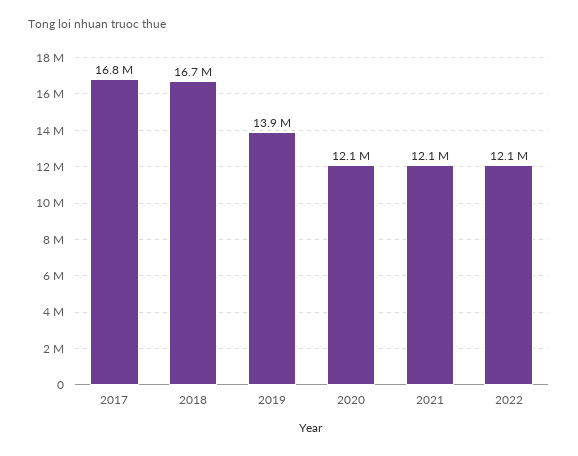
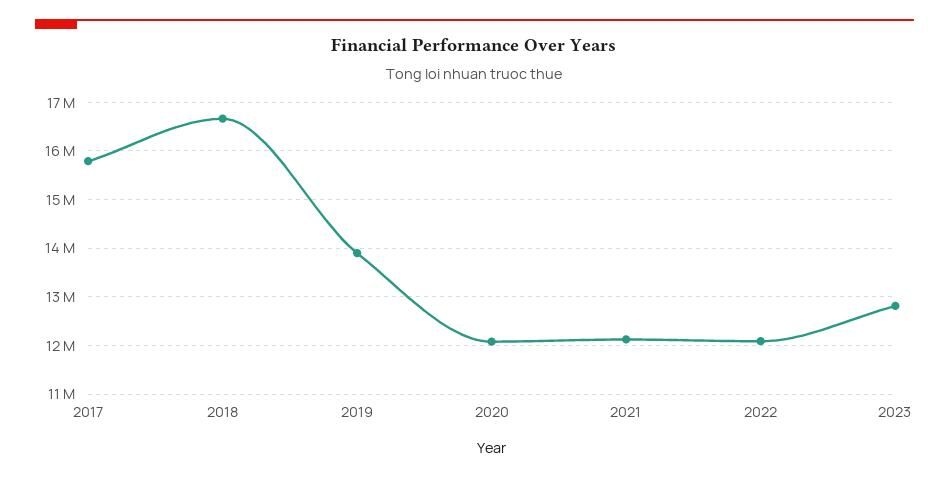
2017: 16800000 -> 15800000
2023: none -> 12800000

